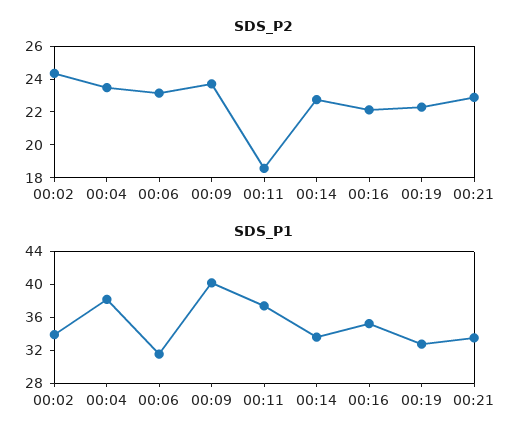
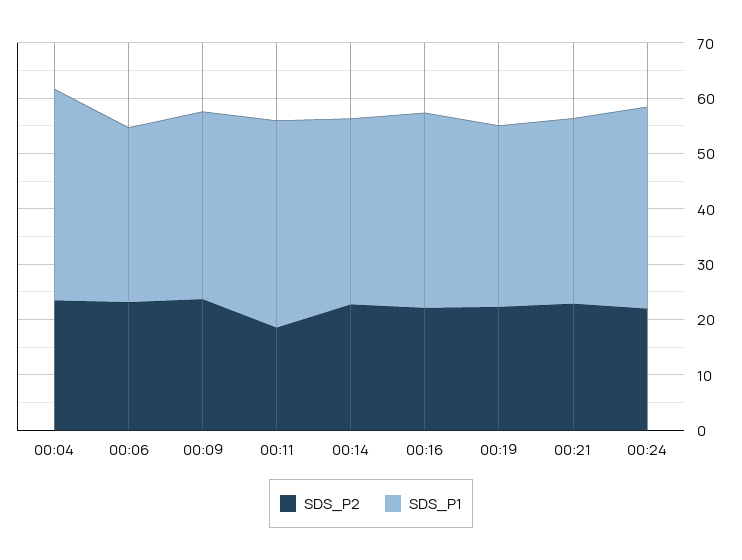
SDS_P2, 00:02: 24.5 -> none
SDS_P1, 00:02: 34 -> none
SDS_P1, 00:09: 40 -> 34
SDS_P2, 00:24: none -> 22
SDS_P1, 00:24: none -> 36

